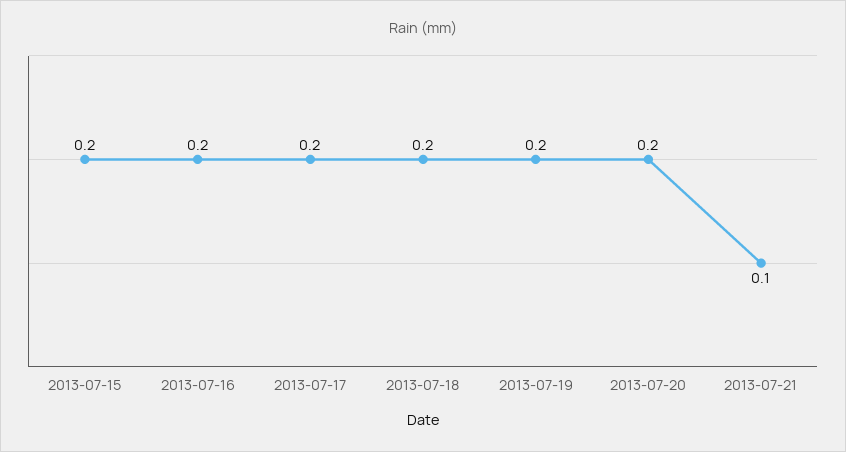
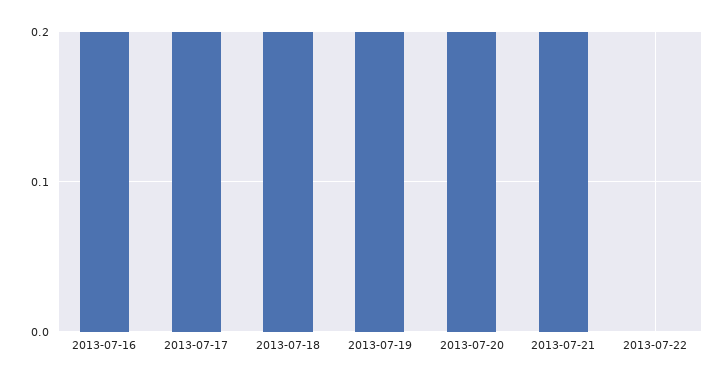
2013-07-15: 0.2 -> none
2013-07-21: 0.1 -> 0.2
2013-07-22: none -> 0

